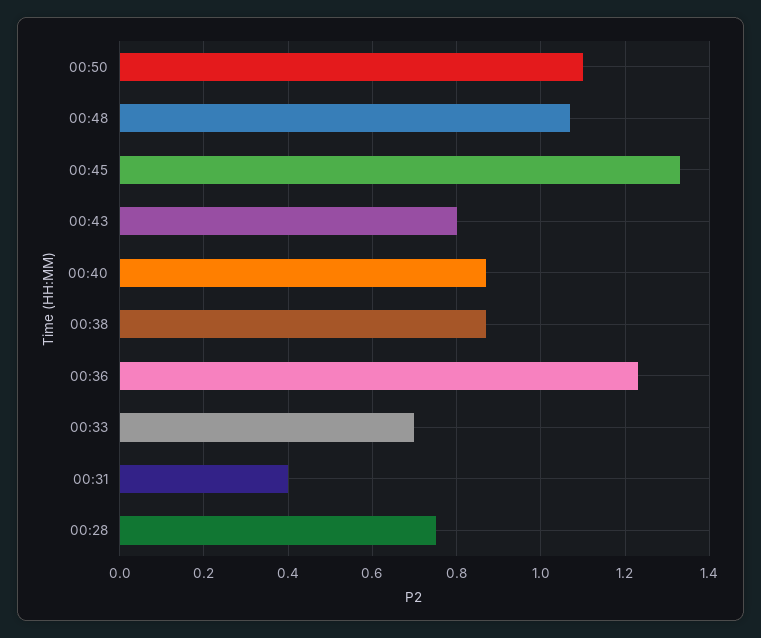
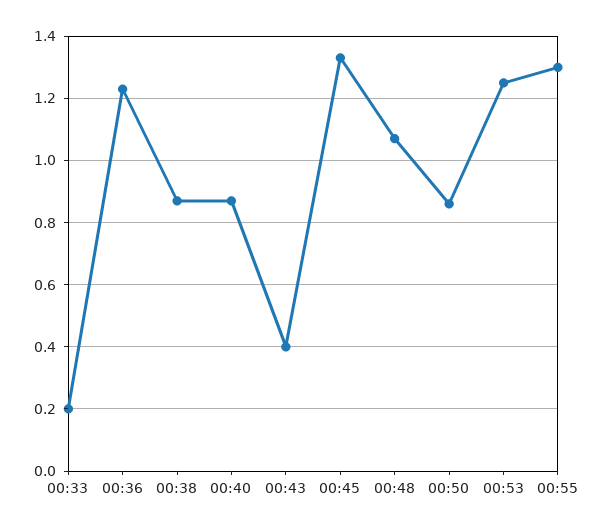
00:50: 1.1 -> 0.85
00:43: 0.8 -> 0.4
00:33: 0.7 -> 0.2
00:31: 0.4 -> none
00:28: 0.75 -> none
00:53: none -> 1.25
00:55: none -> 1.3

